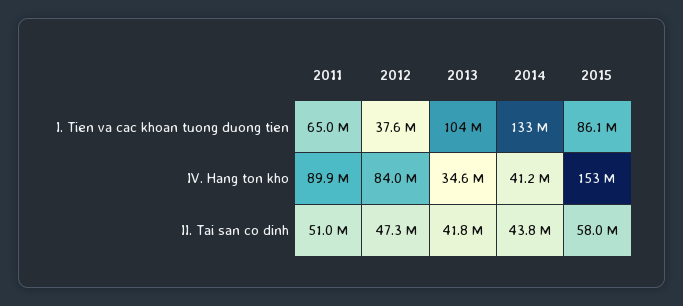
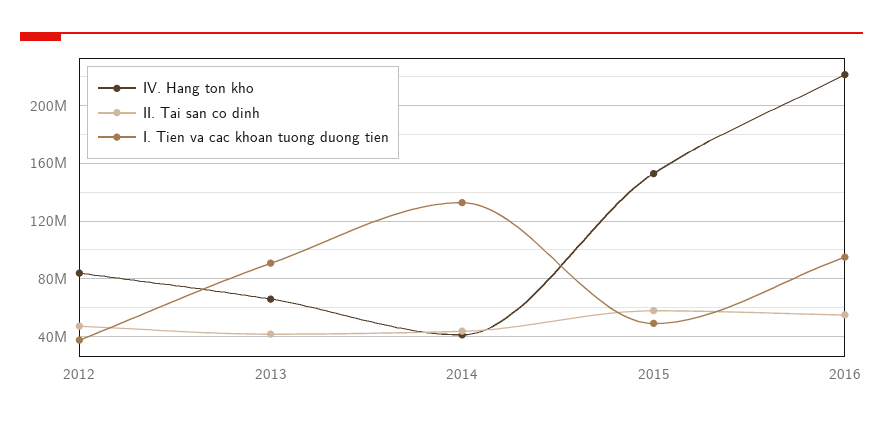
I. Tien va cac khoan tuong duong tien, 2011: 65000000 -> none
I. Tien va cac khoan tuong duong tien, 2013: 104000000 -> 90000000
I. Tien va cac khoan tuong duong tien, 2015: 86100000 -> 50000000
IV. Hang ton kho, 2011: 89900000 -> none
IV. Hang ton kho, 2013: 34600000 -> 65000000
II. Tai san co dinh, 2011: 51000000 -> none
IV. Hang ton kho, 2016: none -> 220000000
II. Tai san co dinh, 2016: none -> 55000000
I. Tien va cac khoan tuong duong tien, 2016: none -> 95000000

